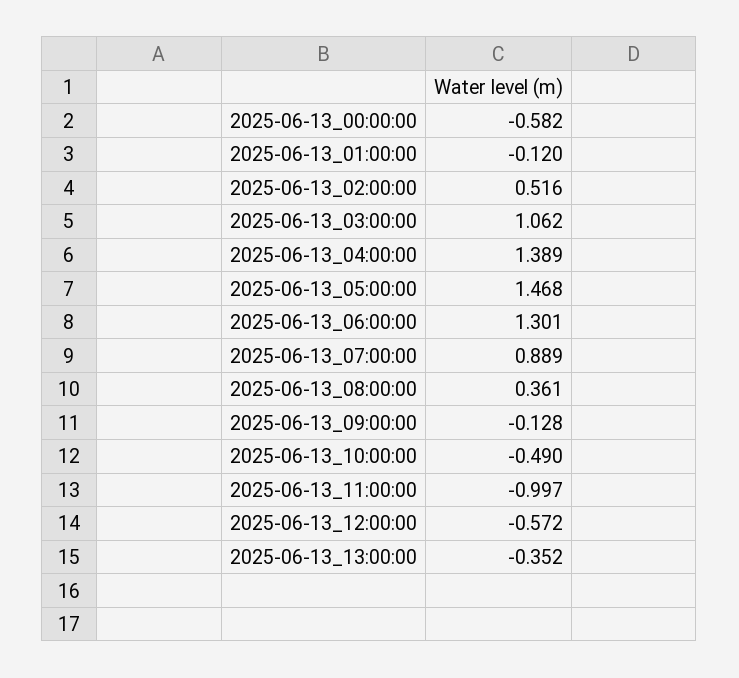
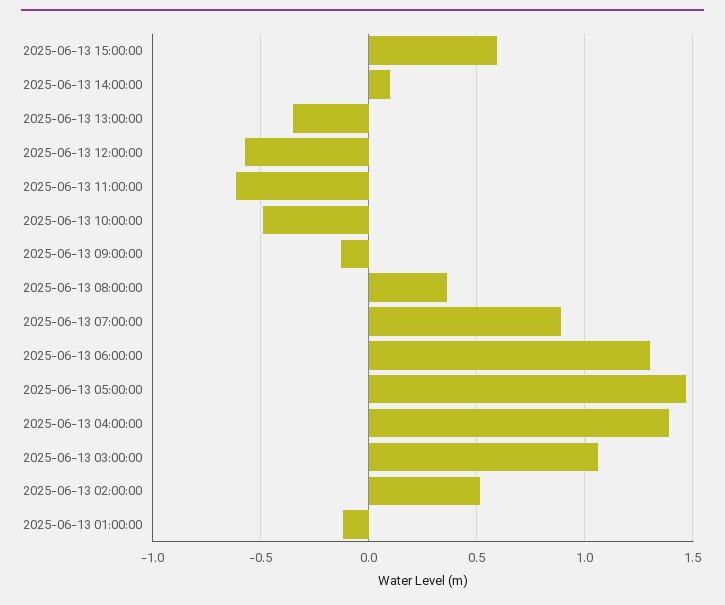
2025-06-13_00:00:00: -0.582 -> none
2025-06-13_11:00:00: -0.997 -> -0.6
2025-06-13 15:00:00: none -> 0.6
2025-06-13 14:00:00: none -> 0.1

